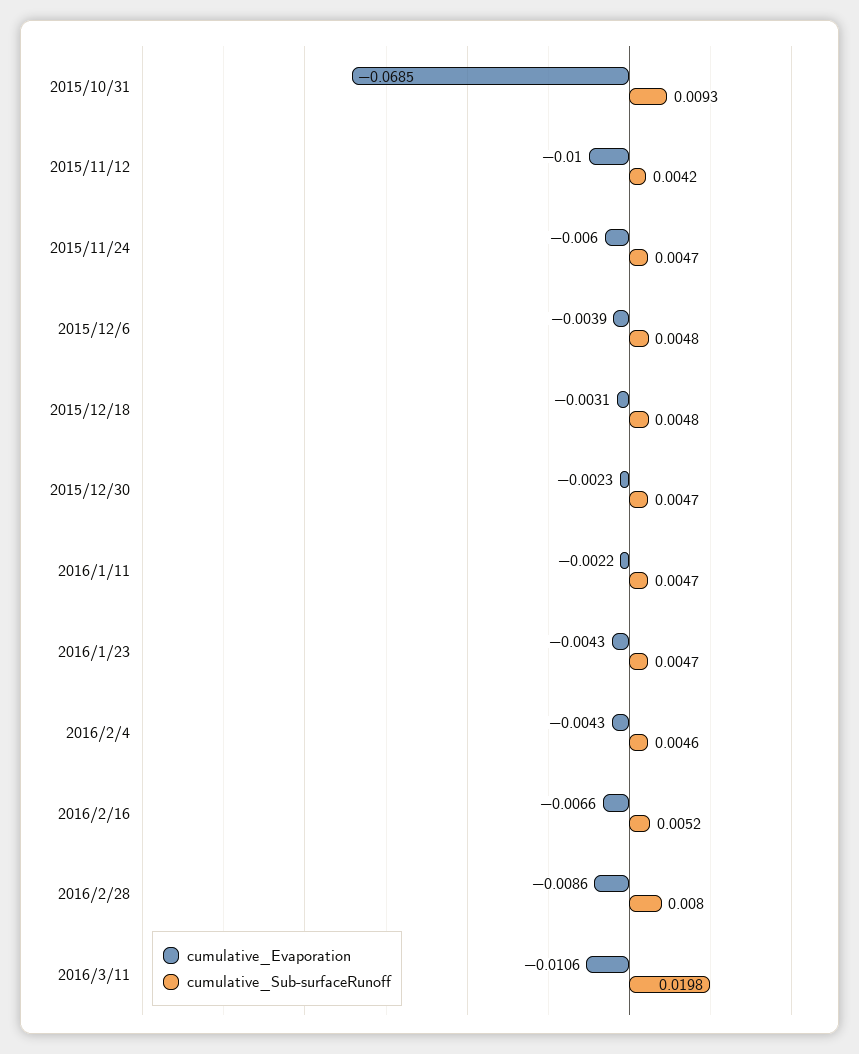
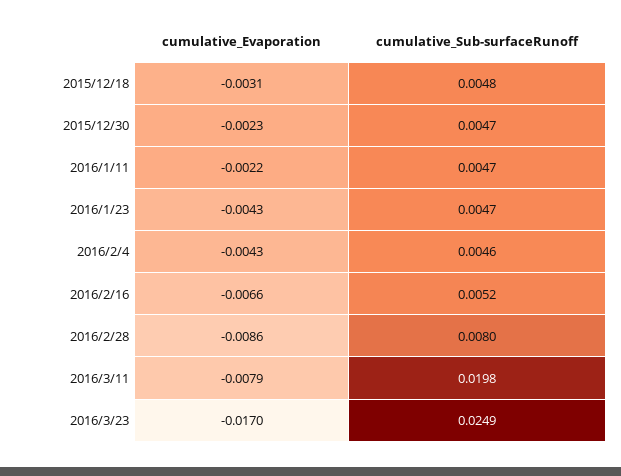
cumulative_Evaporation, 2015/10/31: -0.0685 -> none
cumulative_Sub-surfaceRunoff, 2015/10/31: 0.0093 -> none
cumulative_Evaporation, 2015/11/12: -0.01 -> none
cumulative_Sub-surfaceRunoff, 2015/11/12: 0.0042 -> none
cumulative_Evaporation, 2015/11/24: -0.006 -> none
cumulative_Sub-surfaceRunoff, 2015/11/24: 0.0047 -> none
cumulative_Evaporation, 2015/12/6: -0.0039 -> none
cumulative_Sub-surfaceRunoff, 2015/12/6: 0.0048 -> none
cumulative_Evaporation, 2016/3/11: -0.0106 -> -0.0079
cumulative_Evaporation, 2016/3/23: none -> -0.017
cumulative_Sub-surfaceRunoff, 2016/3/23: none -> 0.0249

